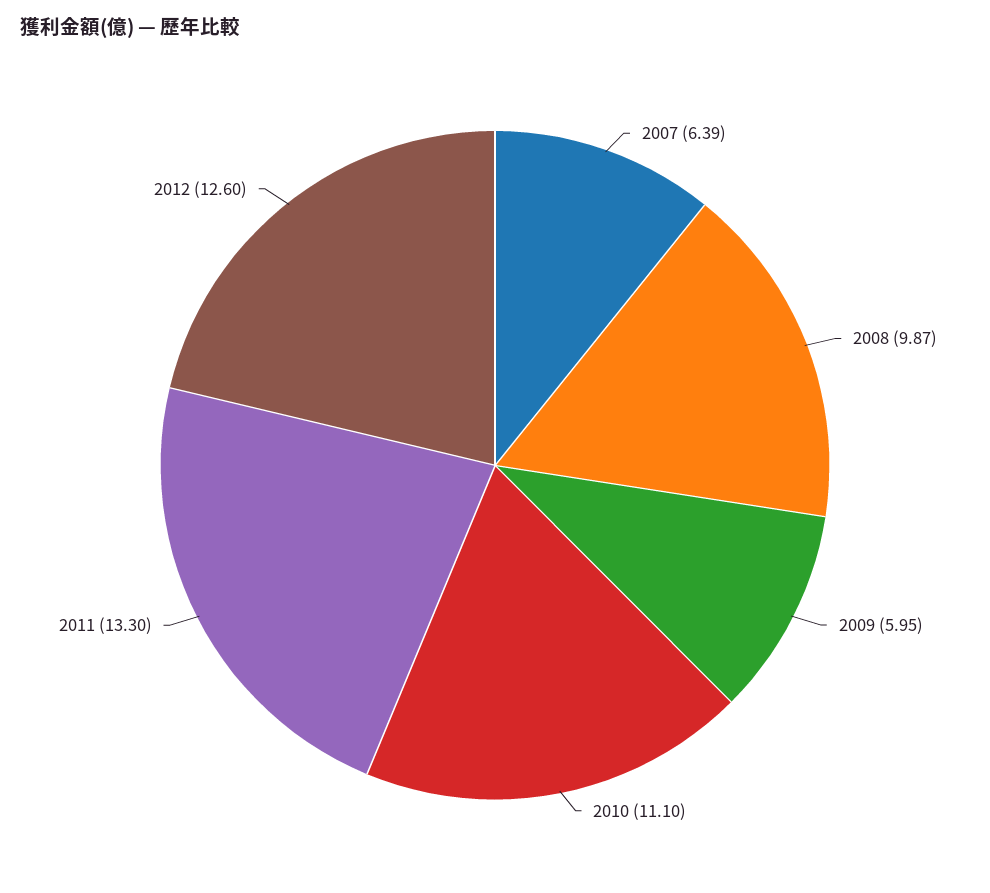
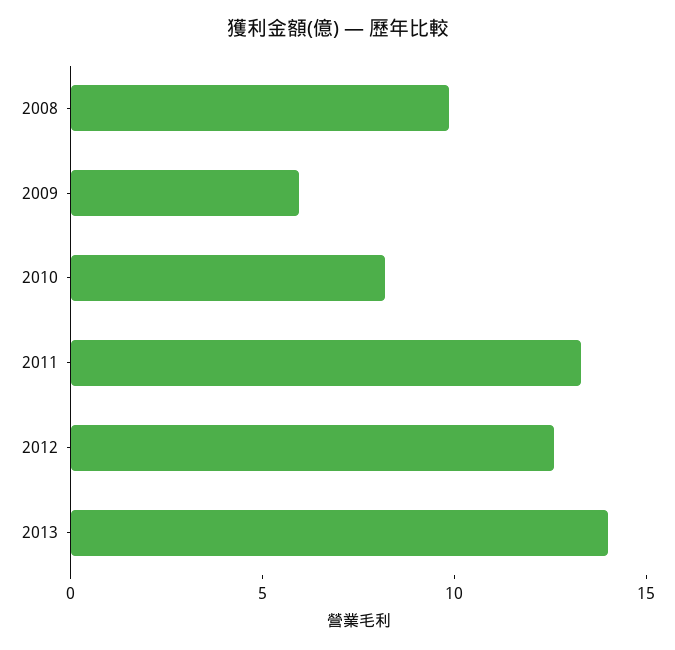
2007: 6.39 -> none
2010: 11.1 -> 8
2013: none -> 14

